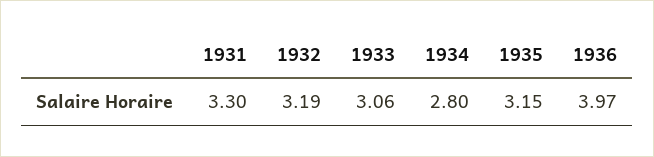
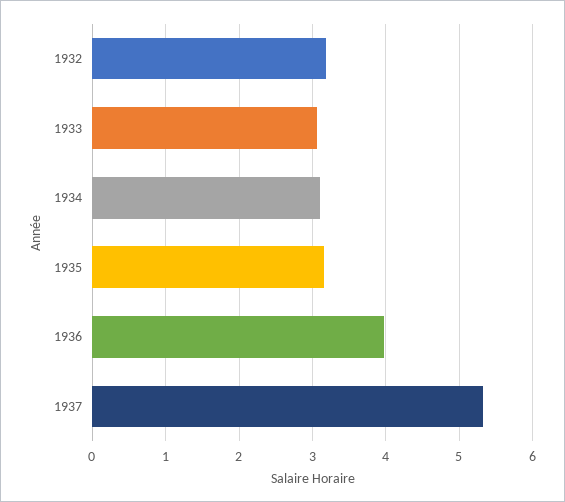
1931: 3.3 -> none
1934: 2.8 -> 3.1
1937: none -> 5.3

